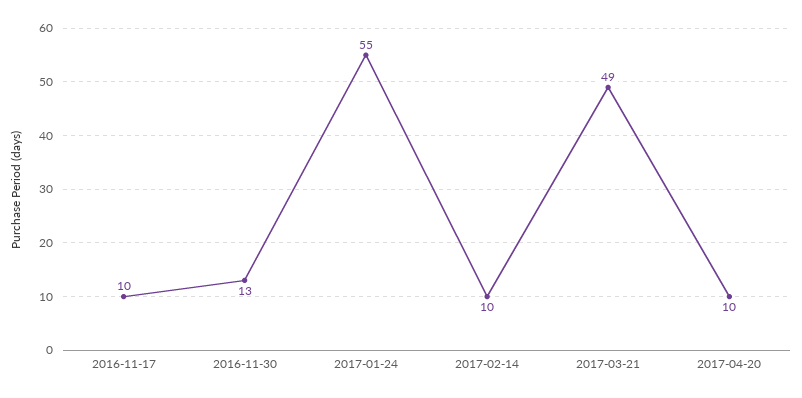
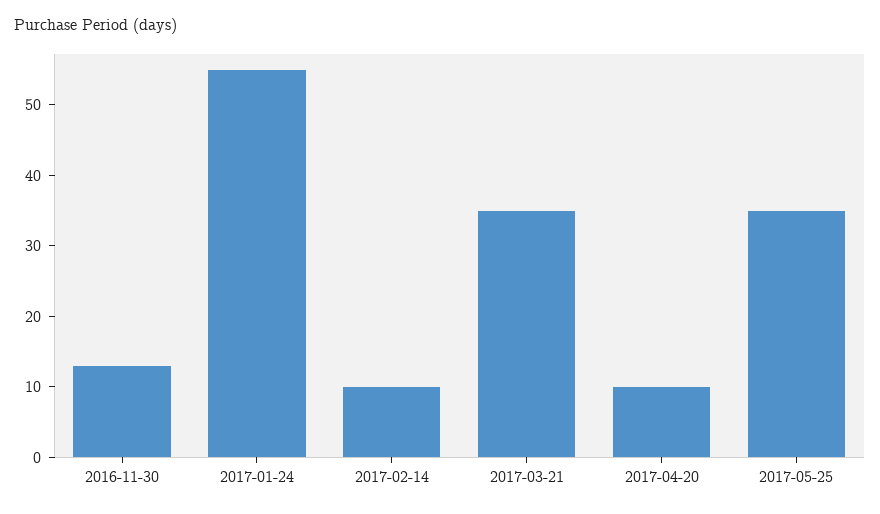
2016-11-17: 10 -> none
2017-03-21: 49 -> 35
2017-05-25: none -> 35

